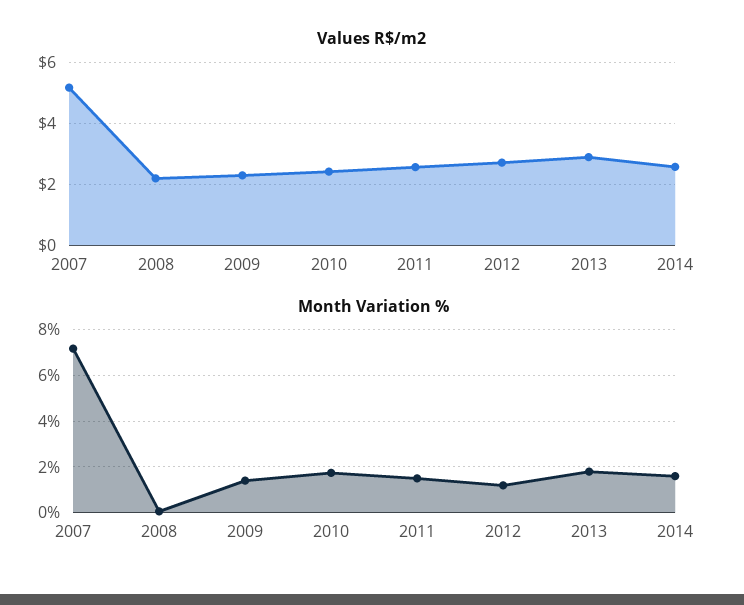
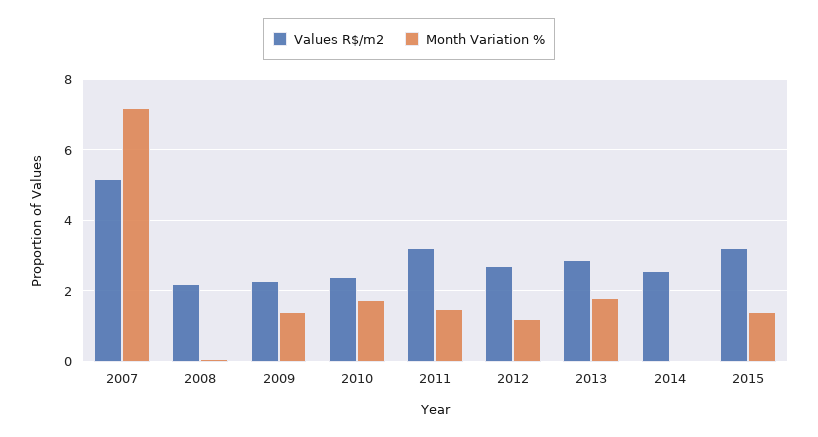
Values R$/m2, 2011: 2.6 -> 3.2
Month Variation %, 2014: 1.5 -> 0
Values R$/m2, 2015: none -> 3.2
Month Variation %, 2015: none -> 1.4

